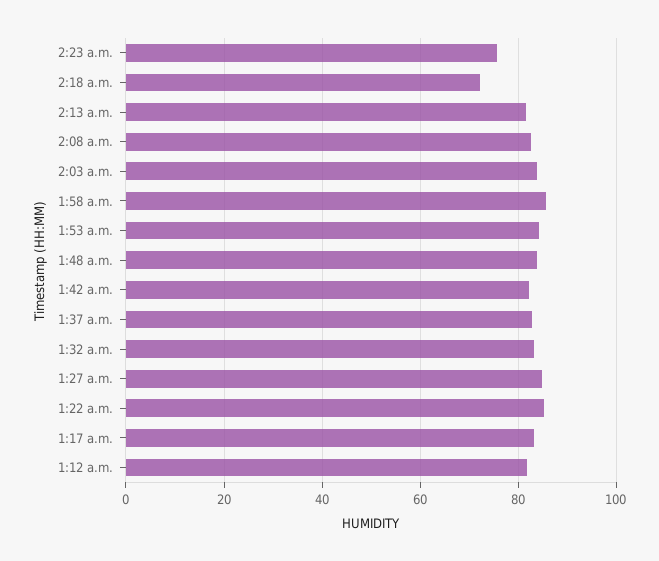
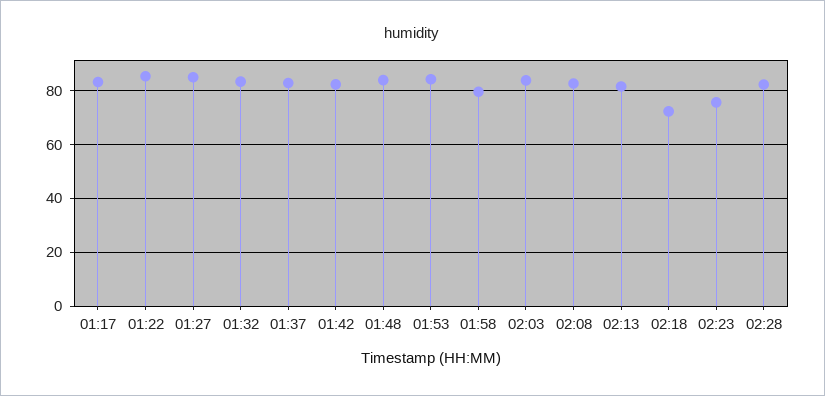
1:58 a.m.: 86 -> 80
1:12 a.m.: 82 -> none
02:28: none -> 82.5

